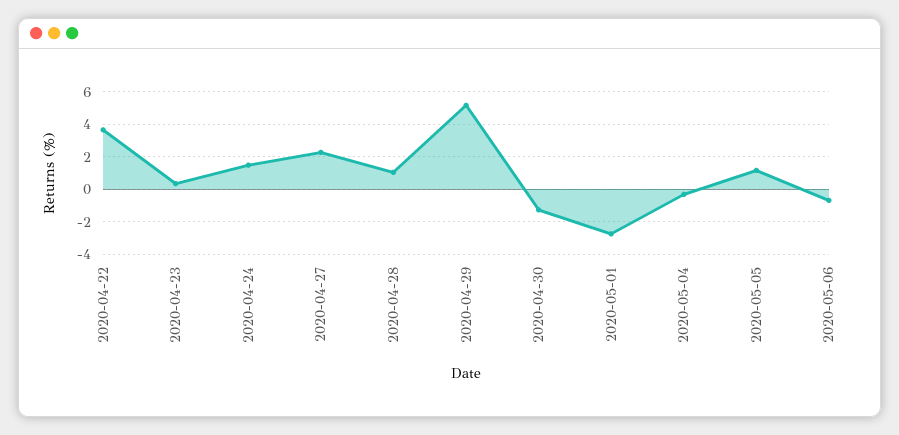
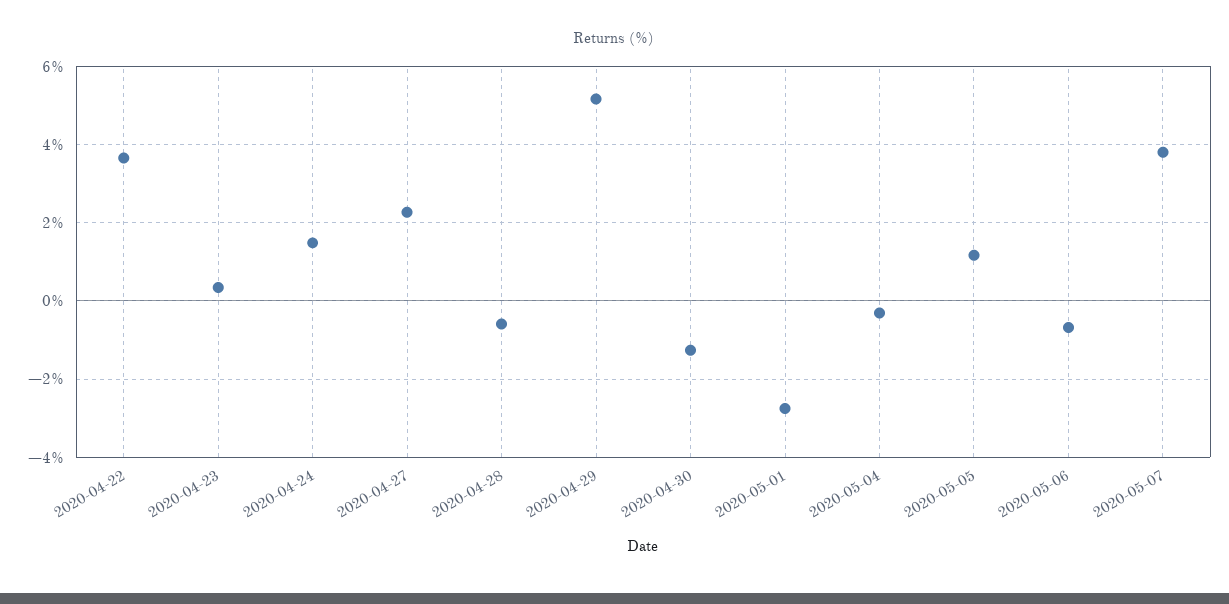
2020-04-28: 1 -> -0.6
2020-05-07: none -> 3.8

